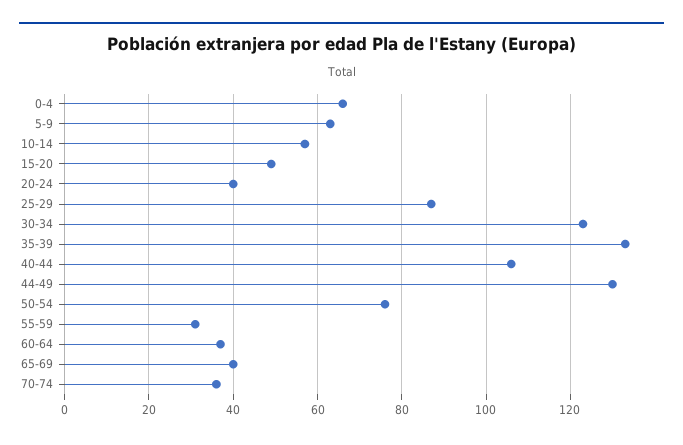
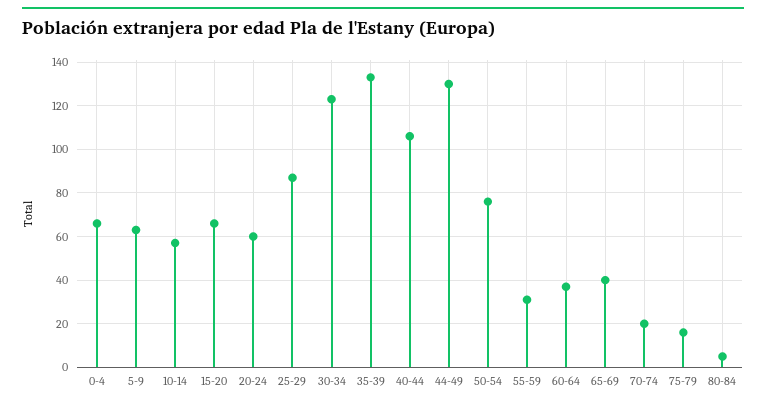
15-20: 50 -> 65
20-24: 40 -> 60
70-74: 35 -> 20
75-79: none -> 15
80-84: none -> 5

